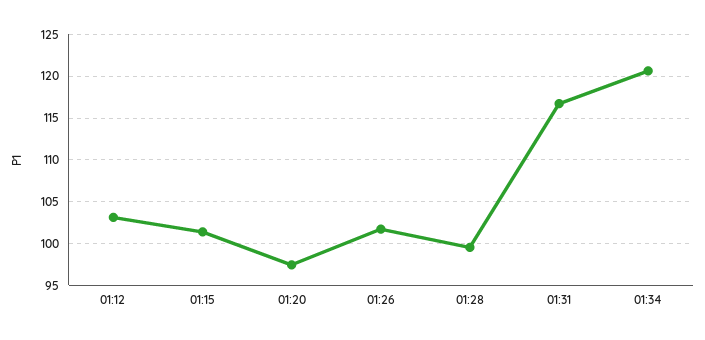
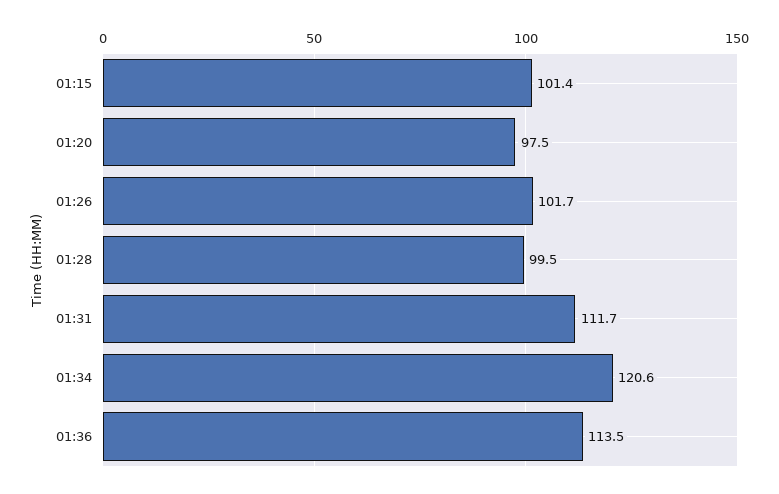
01:12: 103 -> none
01:31: 117 -> 111.7
01:36: none -> 113.5

